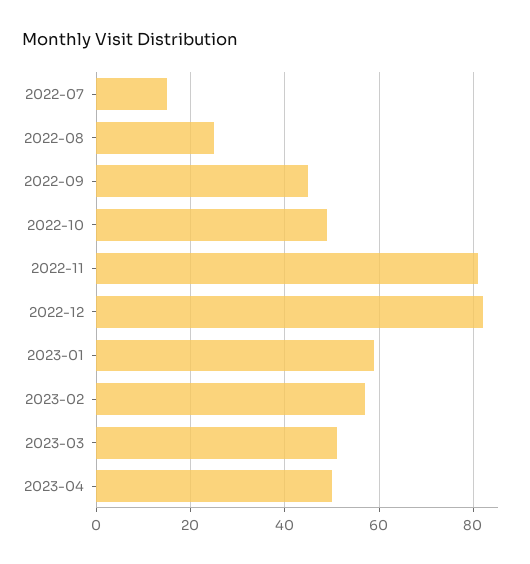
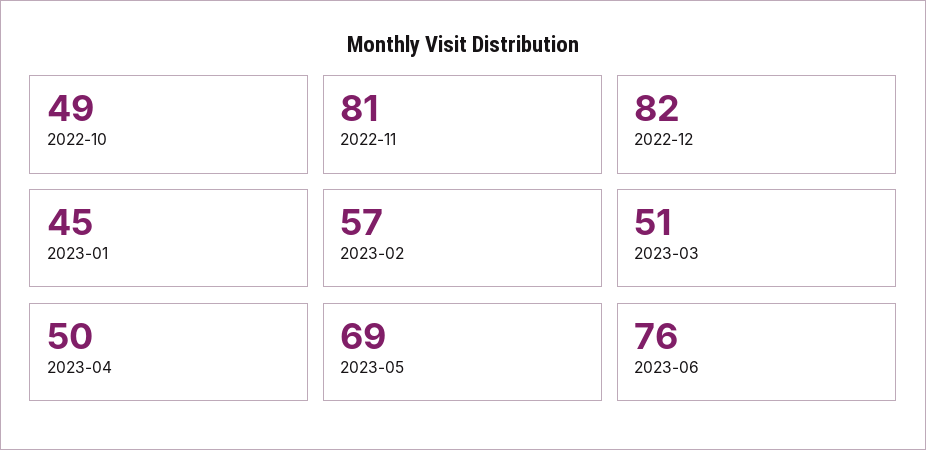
2022-07: 15 -> none
2022-08: 25 -> none
2022-09: 45 -> none
2023-01: 60 -> 45
2023-05: none -> 69
2023-06: none -> 76

